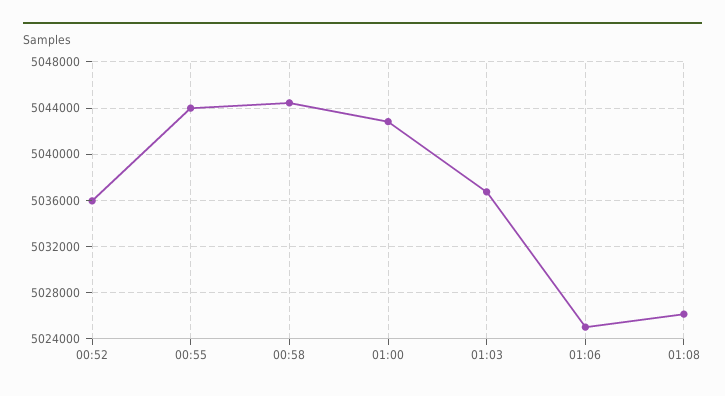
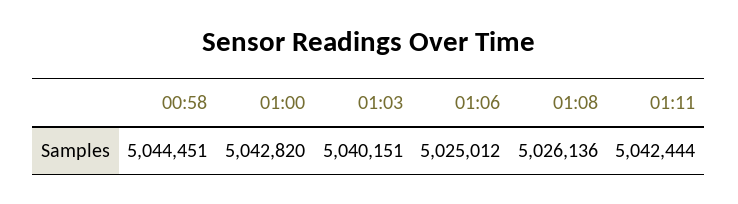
00:52: 5036000 -> none
00:55: 5044000 -> none
01:03: 5037000 -> 5040151
01:11: none -> 5042444

